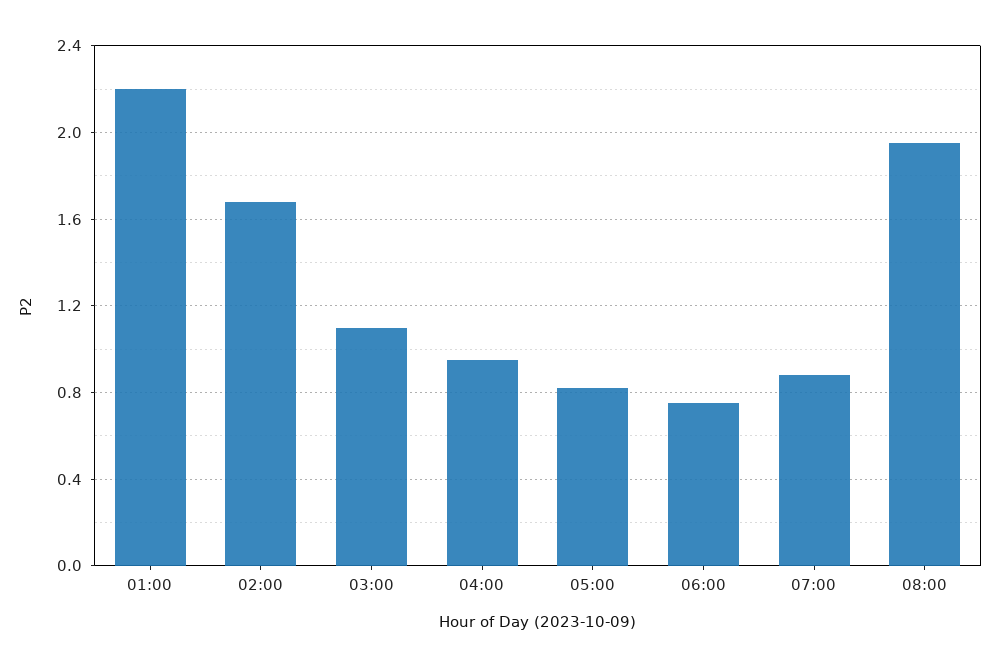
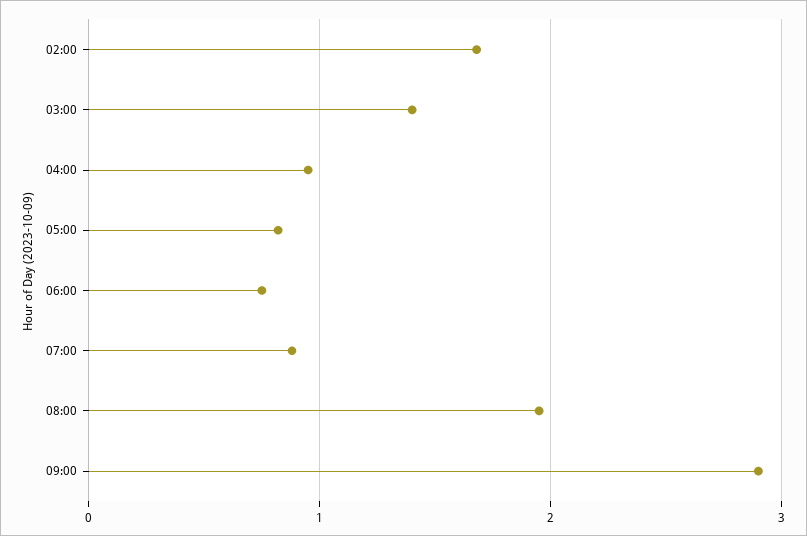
01:00: 2.2 -> none
03:00: 1.1 -> 1.4
09:00: none -> 2.9

